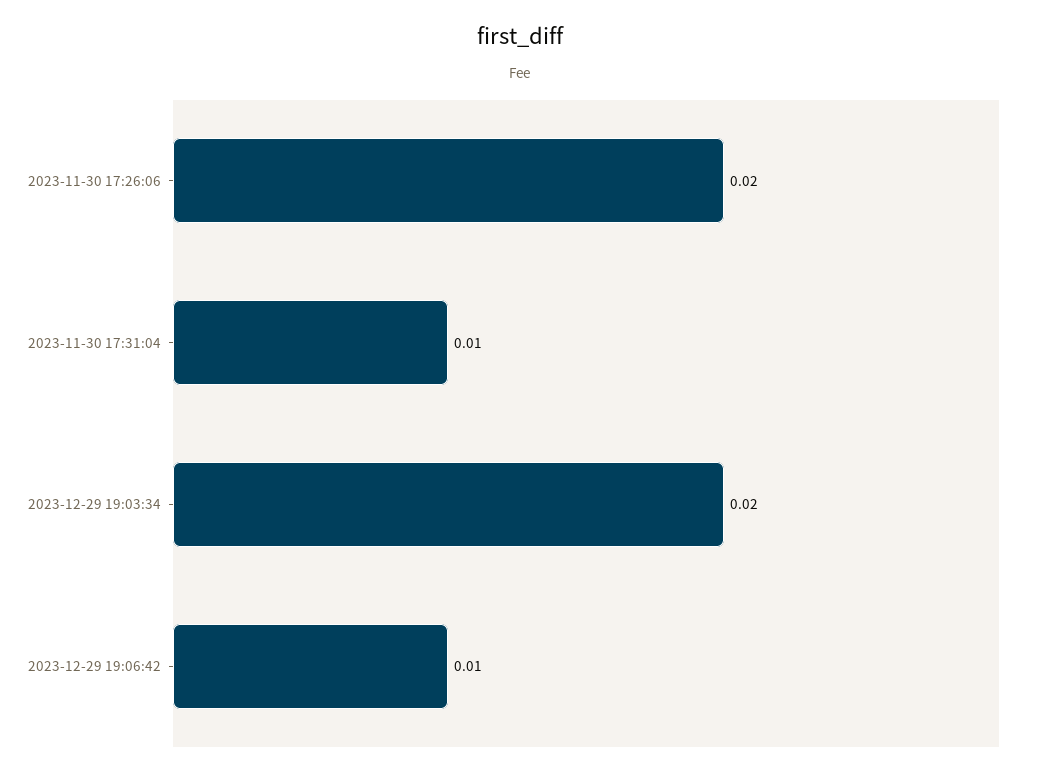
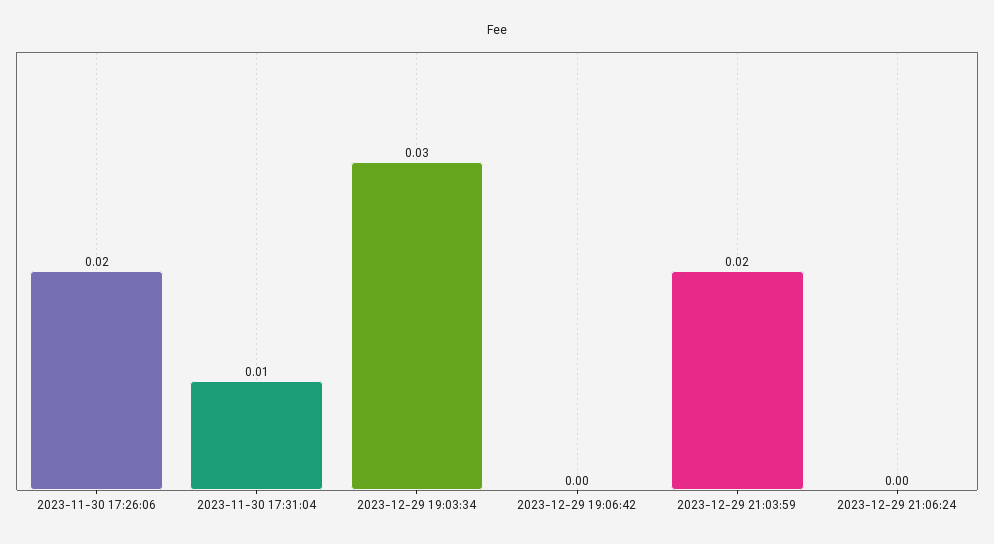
2023-12-29 19:03:34: 0.02 -> 0.03
2023-12-29 19:06:42: 0.01 -> 0
2023-12-29 21:03:59: none -> 0.02
2023-12-29 21:06:24: none -> 0

